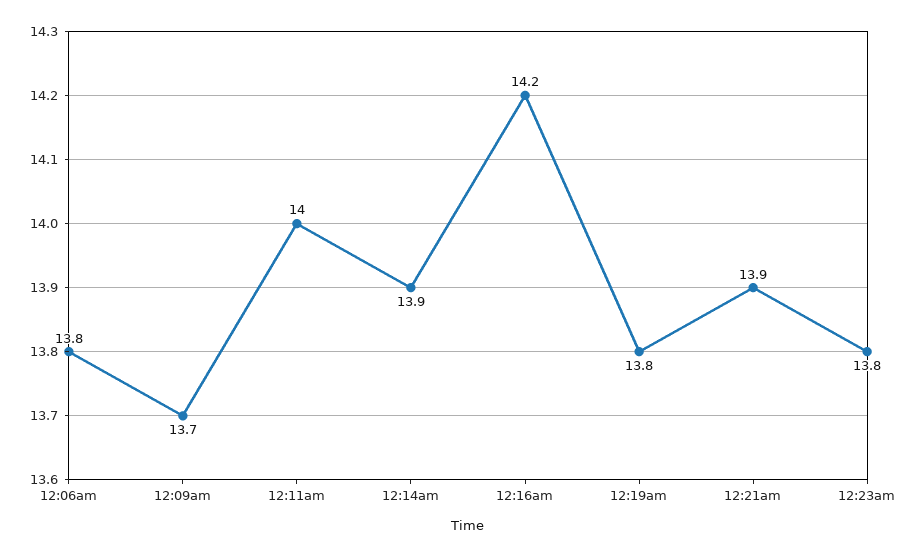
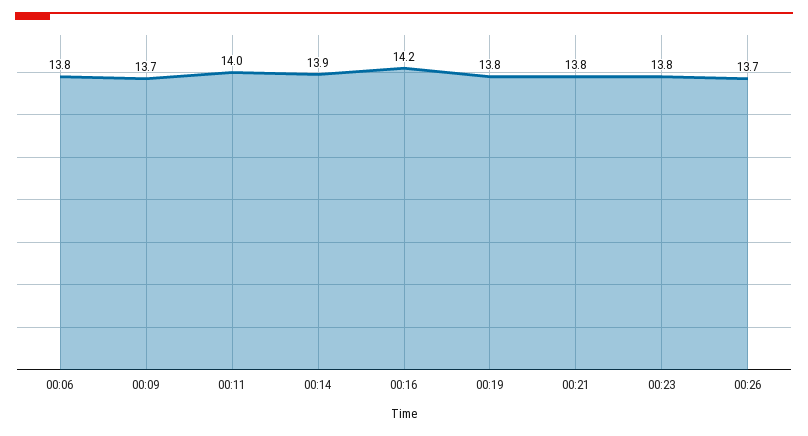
12:21am: 13.9 -> 13.8
00:26: none -> 13.7

